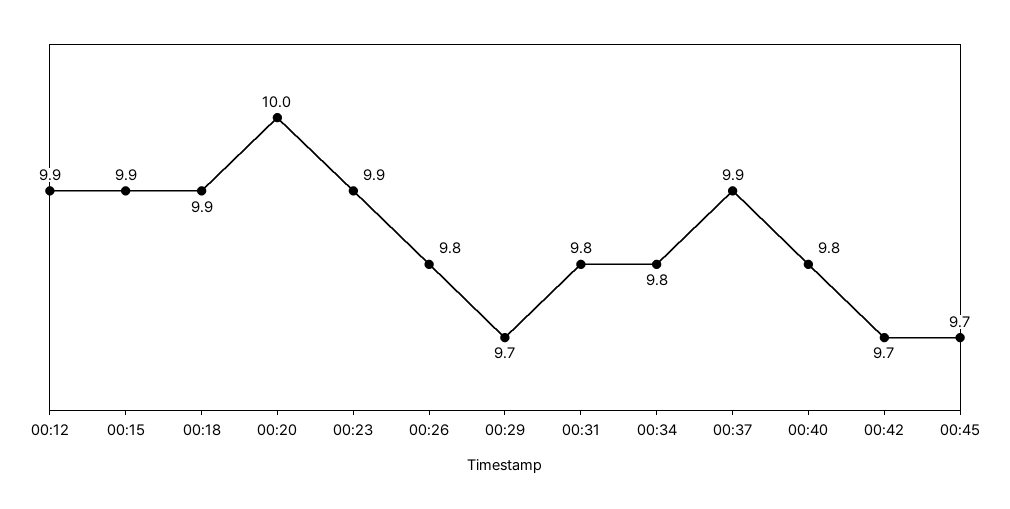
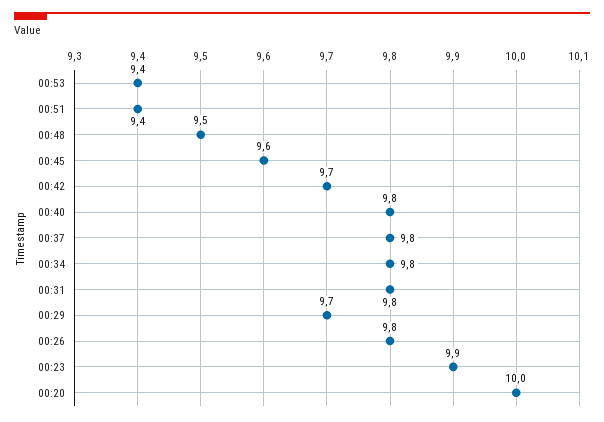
00:12: 9.9 -> none
00:15: 9.9 -> none
00:18: 9.9 -> none
00:37: 9.9 -> 9.8
00:45: 9.7 -> 9.6
00:53: none -> 9.4
00:51: none -> 9.4
00:48: none -> 9.5

